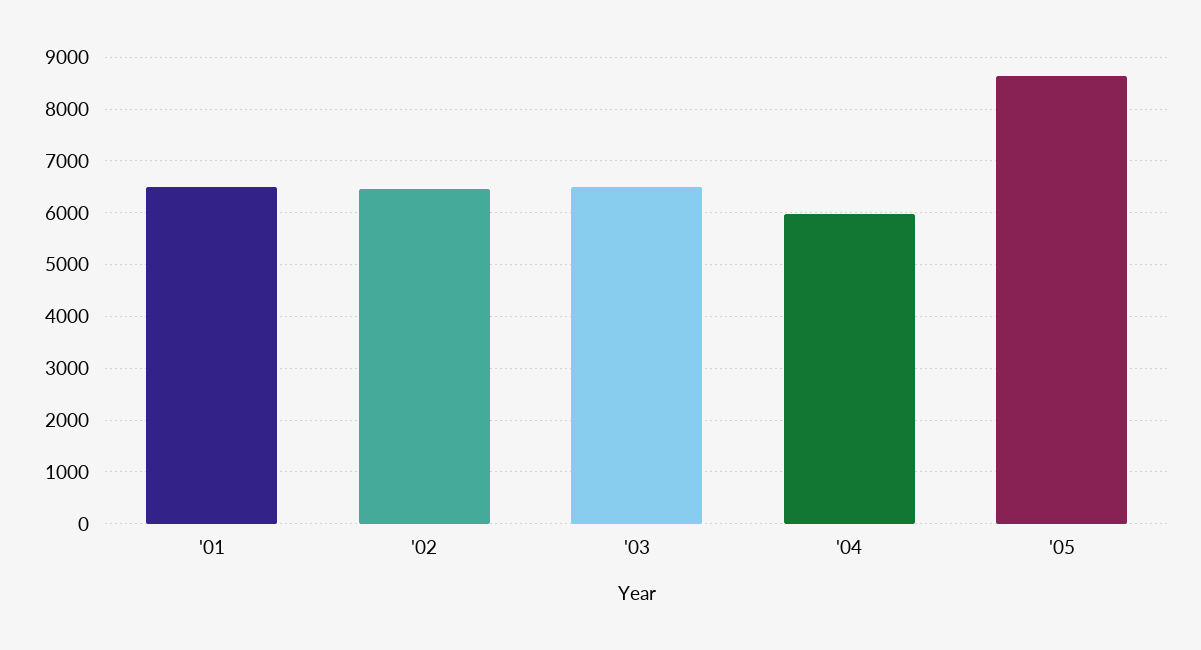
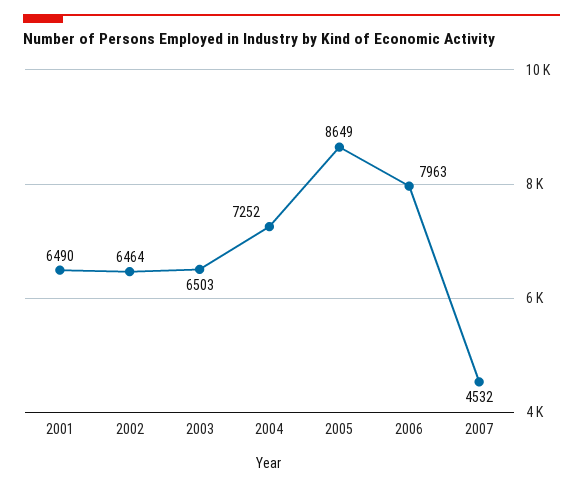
'04: 6000 -> 7252
2006: none -> 7963
2007: none -> 4532

